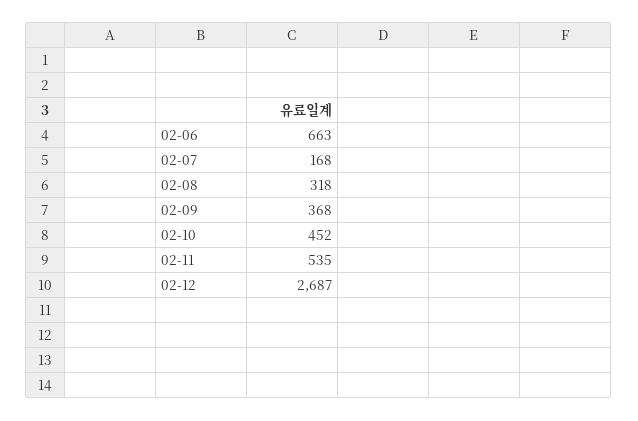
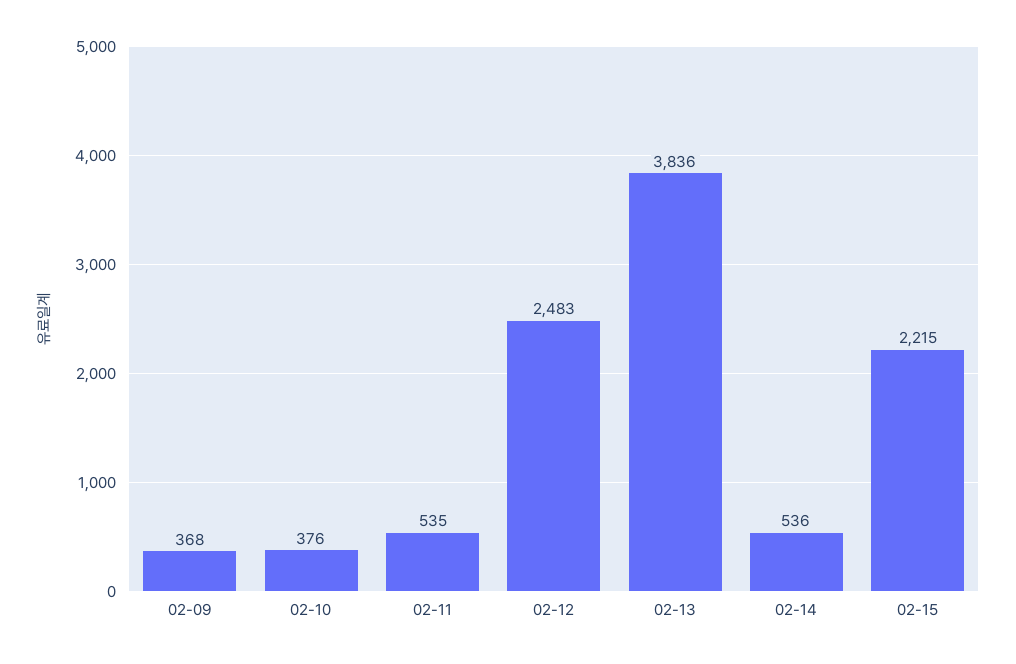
02-06: 663 -> none
02-07: 168 -> none
02-08: 318 -> none
02-10: 452 -> 376
02-12: 2687 -> 2483
02-13: none -> 3836
02-14: none -> 536
02-15: none -> 2215

